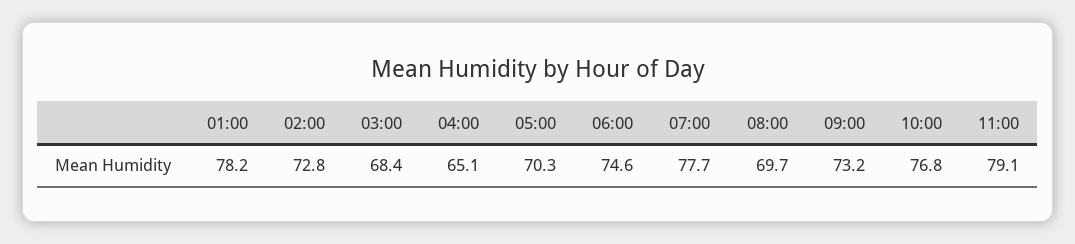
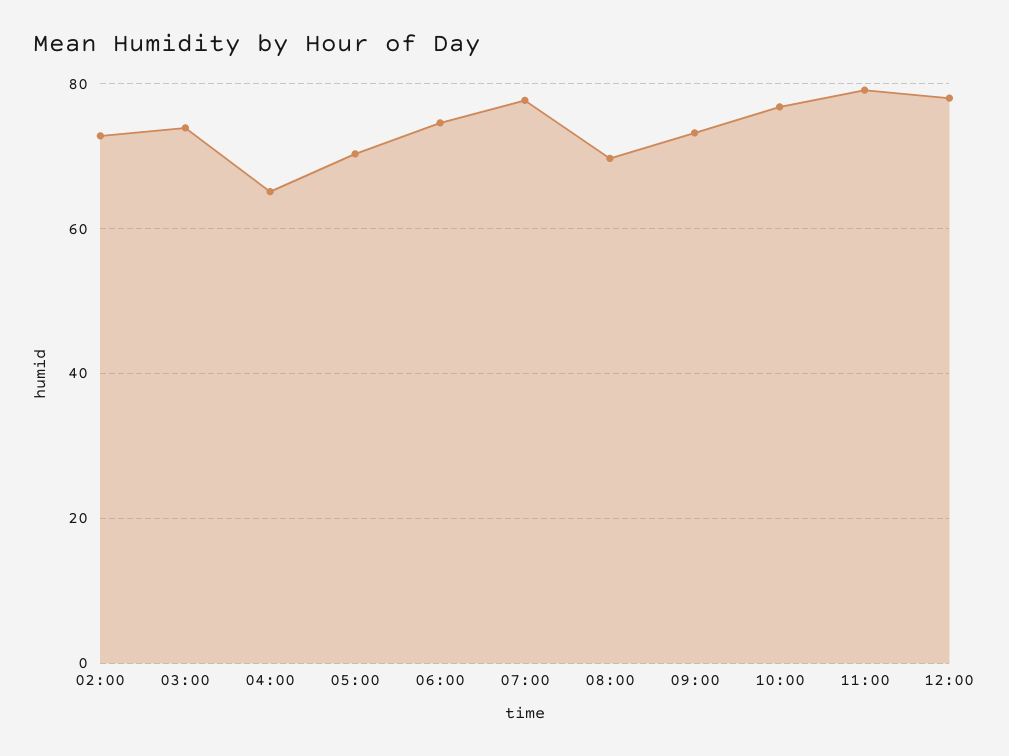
01:00: 78.2 -> none
03:00: 68.4 -> 74
12:00: none -> 78

